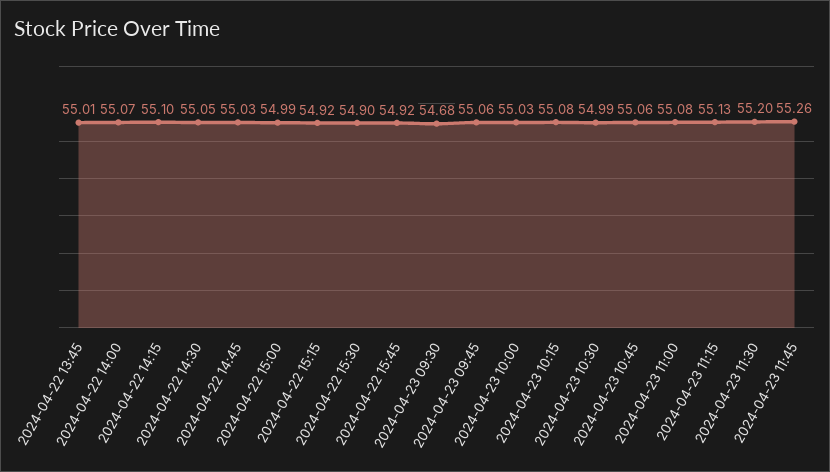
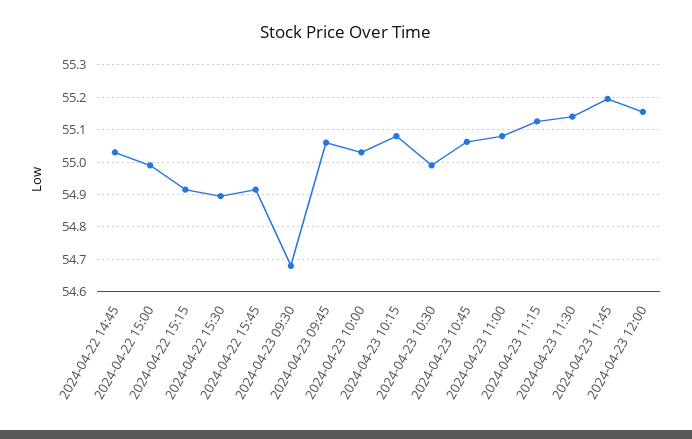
2024-04-22 13:45: 55.01 -> none
2024-04-22 14:00: 55.07 -> none
2024-04-22 14:15: 55.1 -> none
2024-04-22 14:30: 55.05 -> none
2024-04-23 11:30: 55.2 -> 55.14
2024-04-23 11:45: 55.26 -> 55.2
2024-04-23 12:00: none -> 55.16

